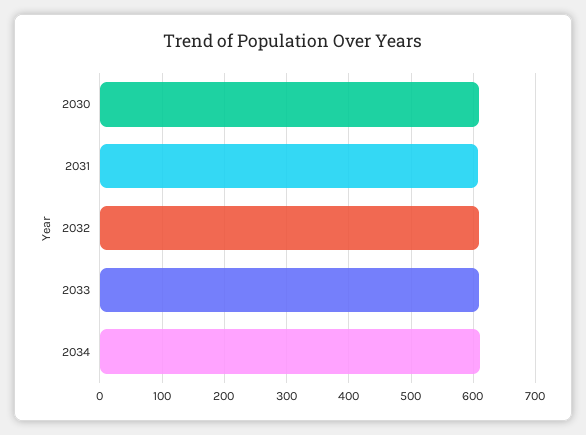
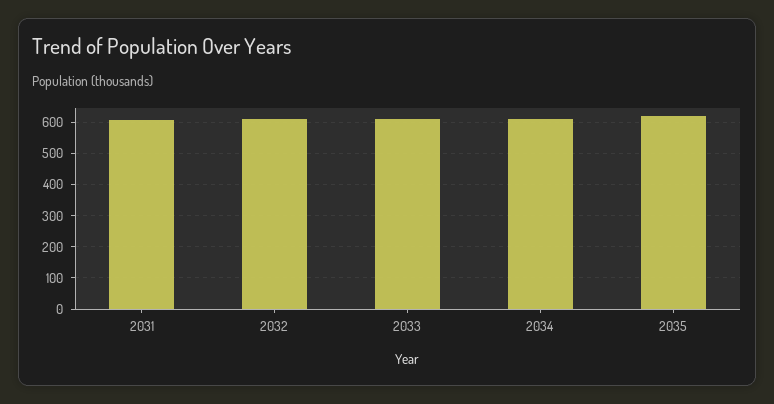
2030: 610 -> none
2035: none -> 620

